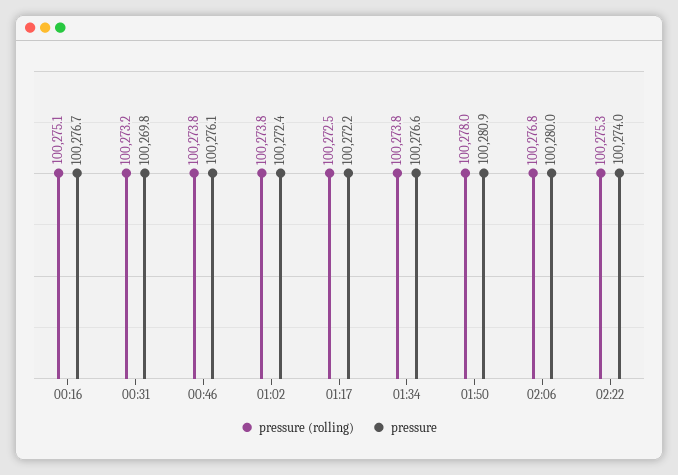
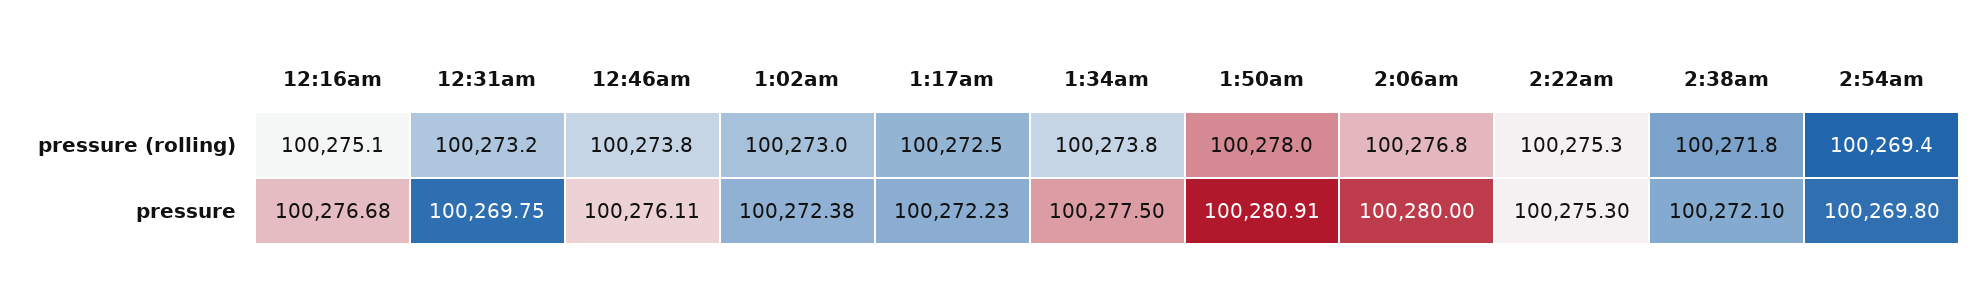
pressure (rolling), 01:02: 100273.8 -> 100273
pressure, 01:34: 100276.6 -> 100277.5
pressure, 02:22: 100274 -> 100275.3
pressure (rolling), 2:38am: none -> 100271.8
pressure (rolling), 2:54am: none -> 100269.4
pressure, 2:38am: none -> 100272.1
pressure, 2:54am: none -> 100269.8

